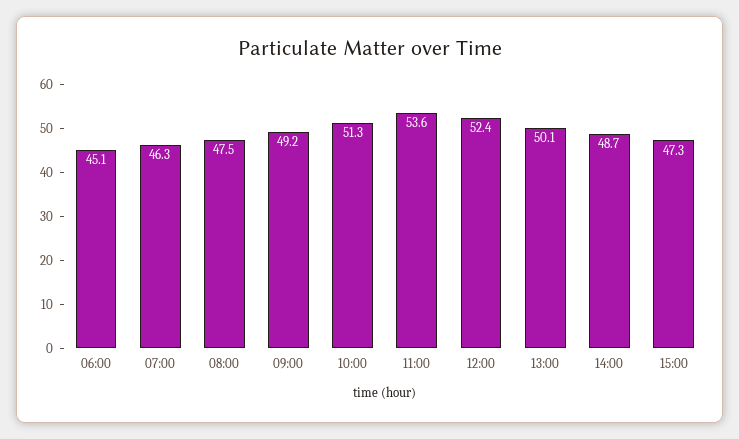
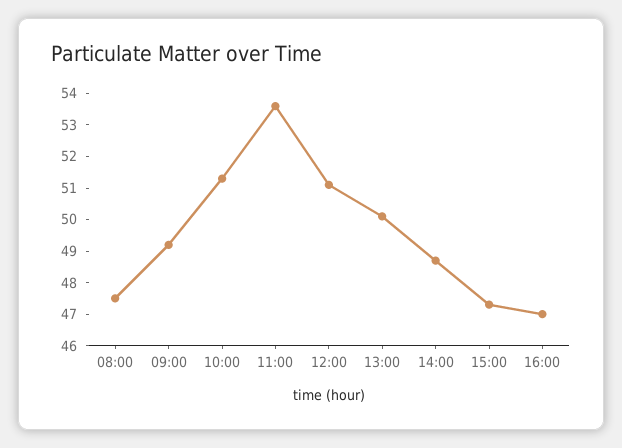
06:00: 45.1 -> none
07:00: 46.3 -> none
12:00: 52.4 -> 51
16:00: none -> 47

